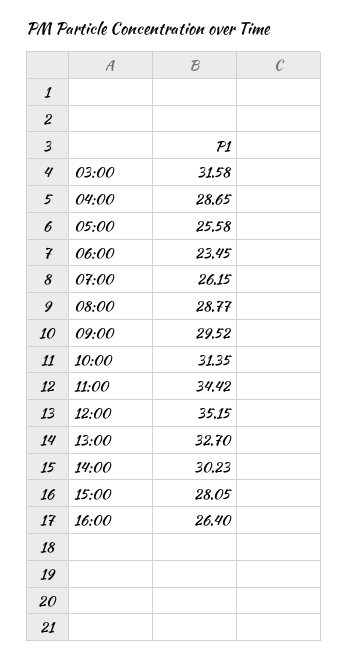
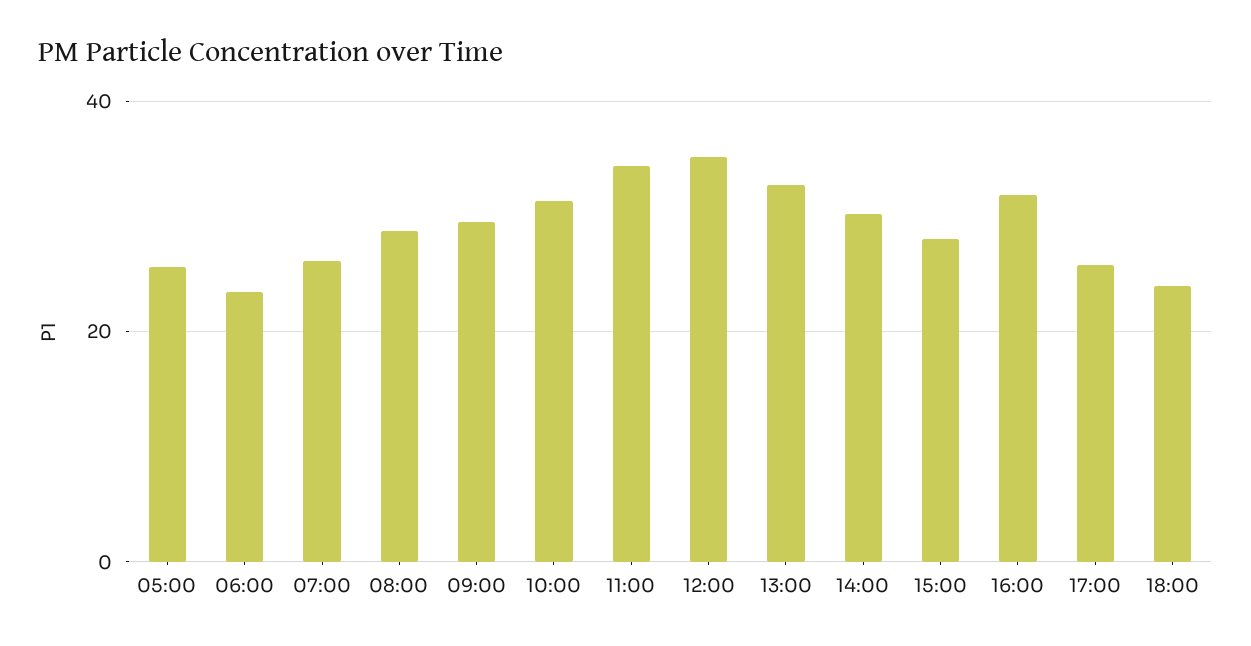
03:00: 31.58 -> none
04:00: 28.65 -> none
16:00: 26.4 -> 32
17:00: none -> 26
18:00: none -> 24

